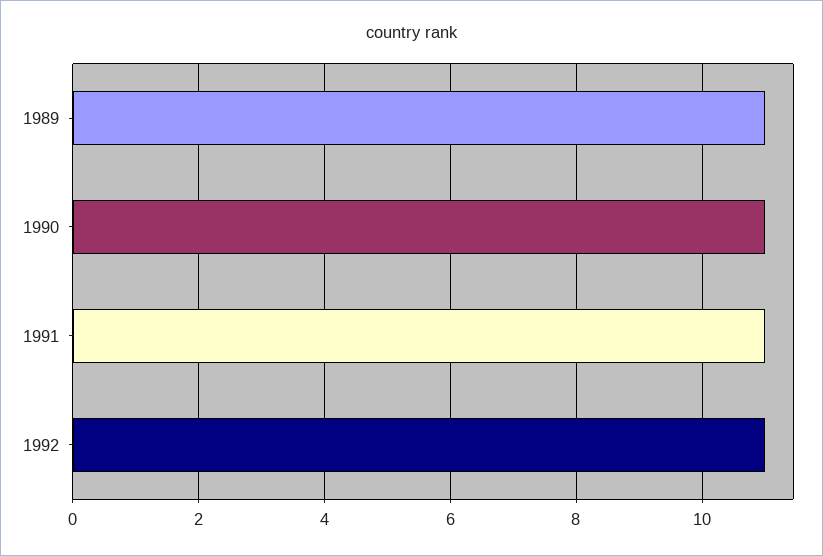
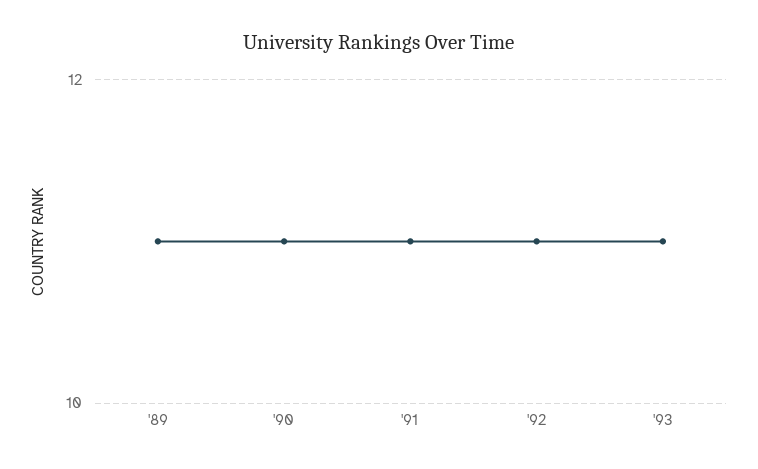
'93: none -> 11

